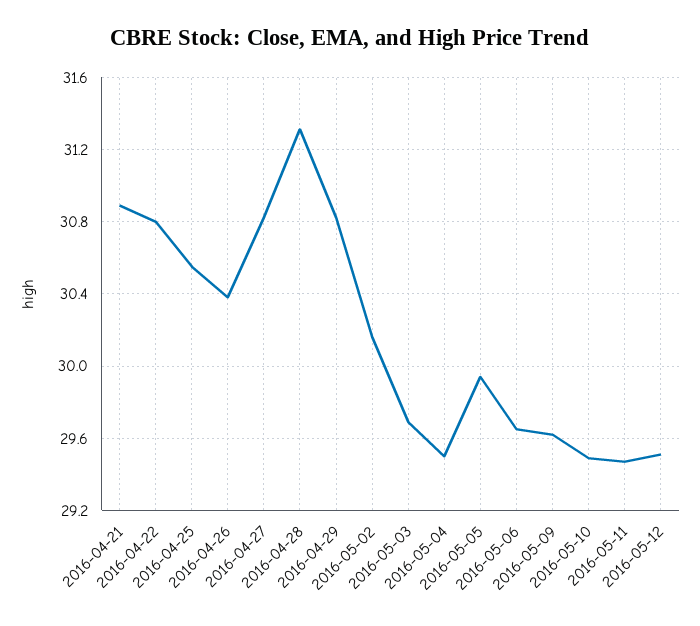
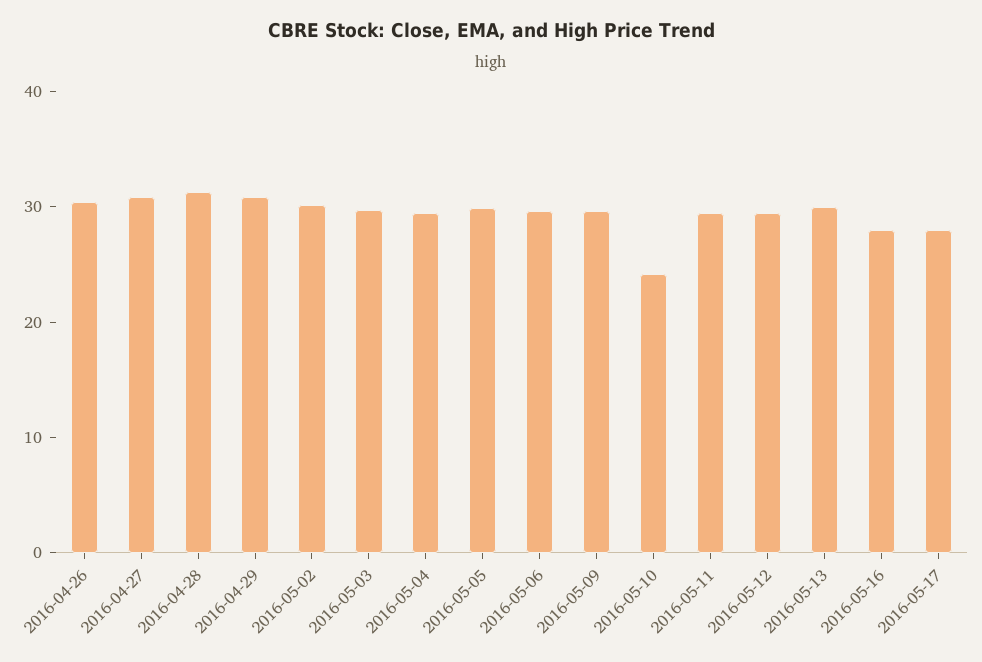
2016-04-21: 30.9 -> none
2016-04-22: 30.8 -> none
2016-04-25: 30.55 -> none
2016-05-10: 29.5 -> 24
2016-05-13: none -> 30
2016-05-16: none -> 28
2016-05-17: none -> 28

